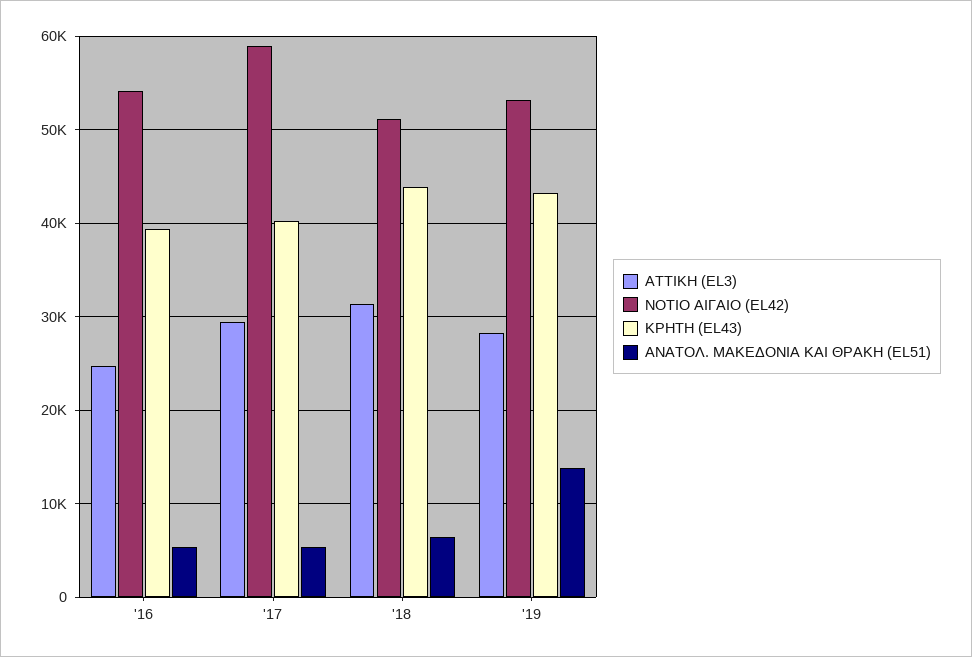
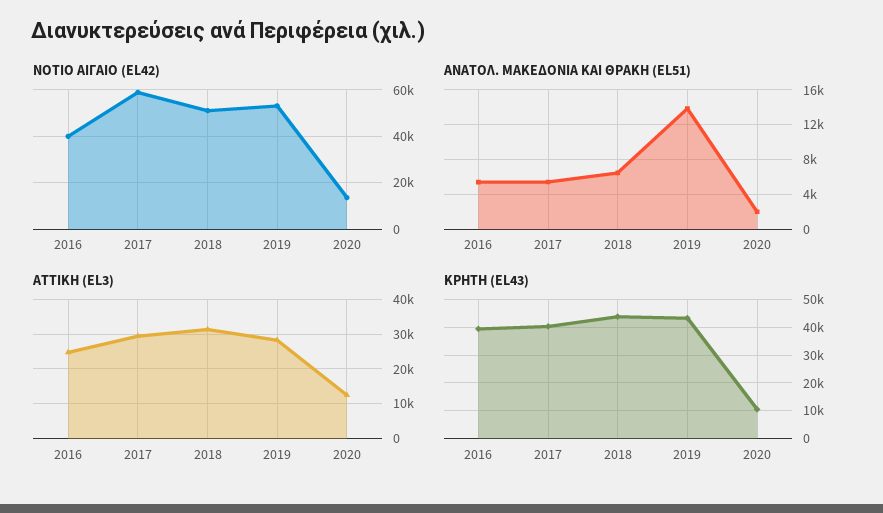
ΝΟΤΙΟ ΑΙΓΑΙΟ (EL42), '16: 54000 -> 40000
ΝΟΤΙΟ ΑΙΓΑΙΟ (EL42), 2020: none -> 15000
ΑΝΑΤΟΛ. ΜΑΚΕΔΟΝΙΑ ΚΑΙ ΘΡΑΚΗ (EL51), 2020: none -> 2000
ΑΤΤΙΚΗ (EL3), 2020: none -> 12000
ΚΡΗΤΗ (EL43), 2020: none -> 10000

